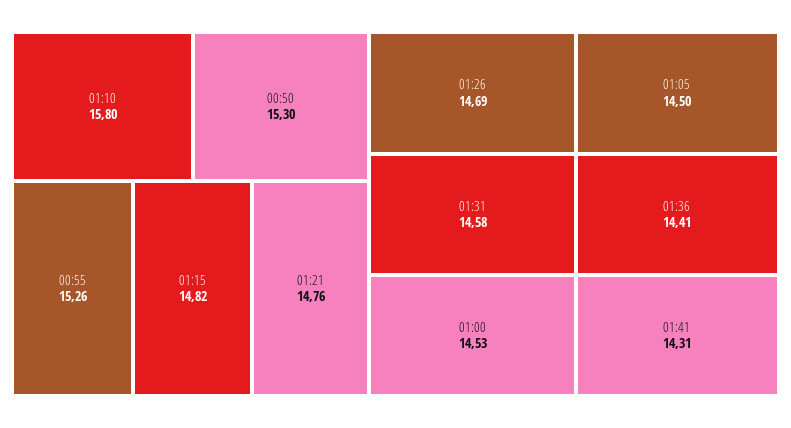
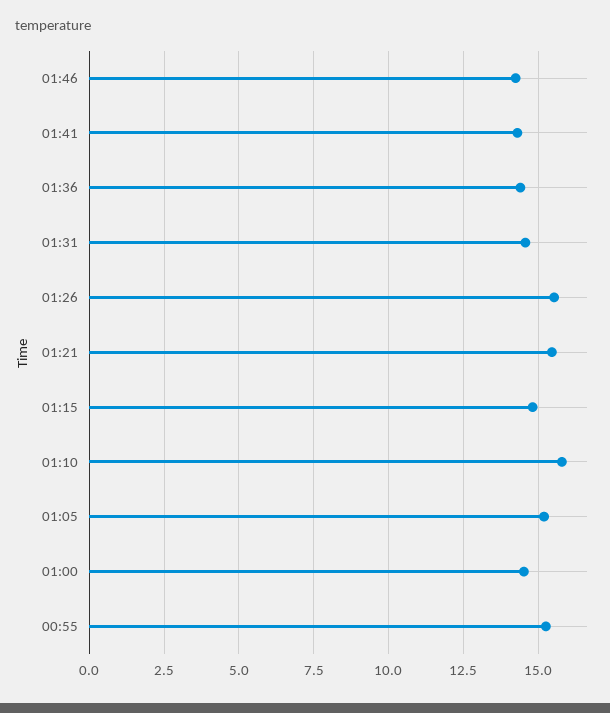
00:50: 15.3 -> none
01:21: 14.76 -> 15.5
01:26: 14.69 -> 15.5
01:05: 14.5 -> 15.25
01:46: none -> 14.25

